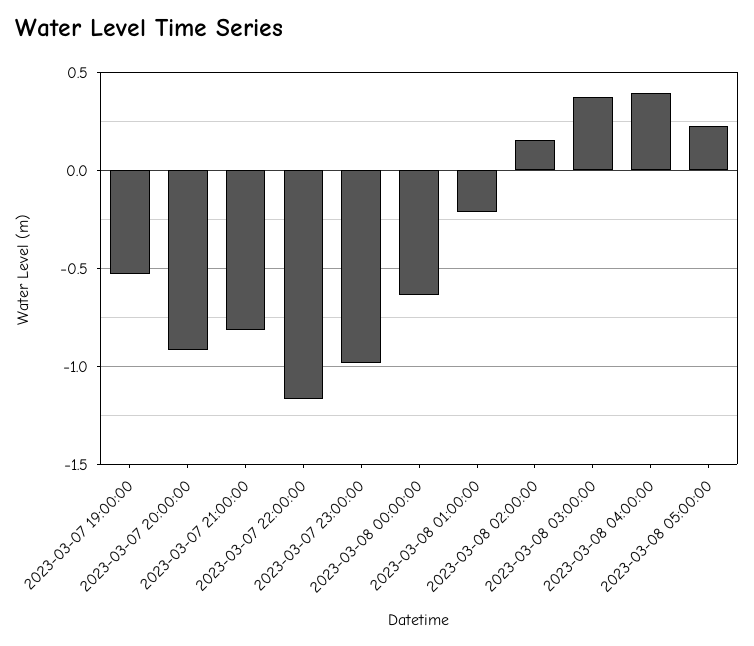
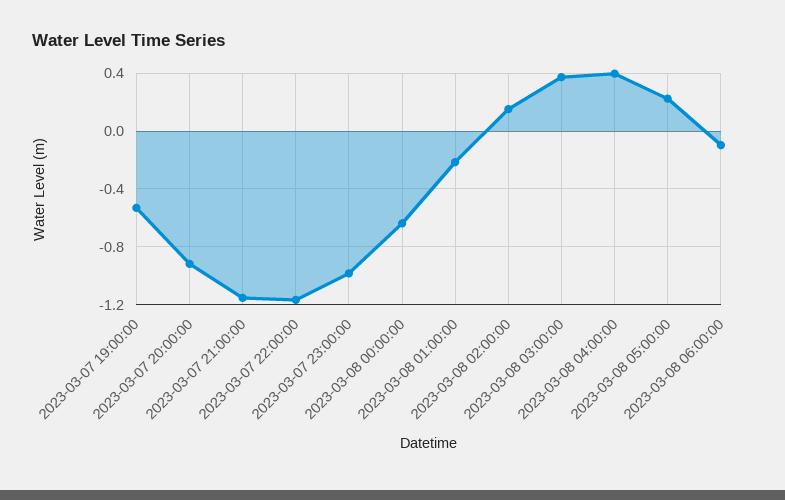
2023-03-07 21:00:00: -0.8 -> -1.15
2023-03-08 06:00:00: none -> -0.1

